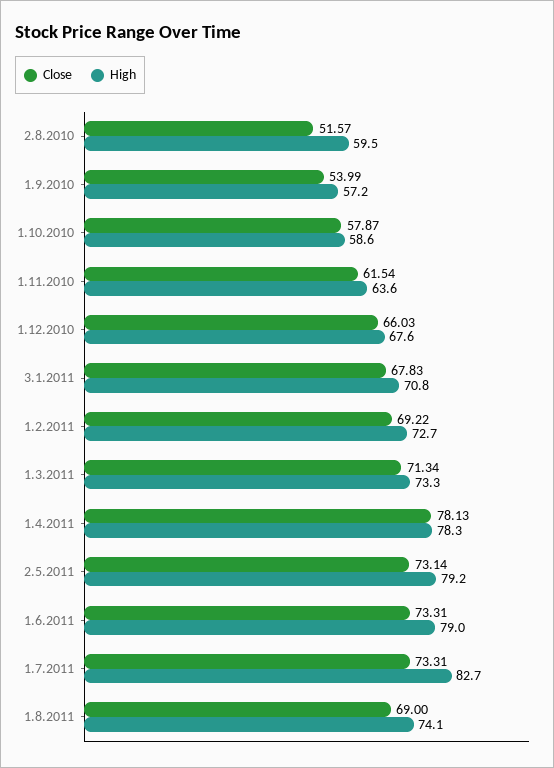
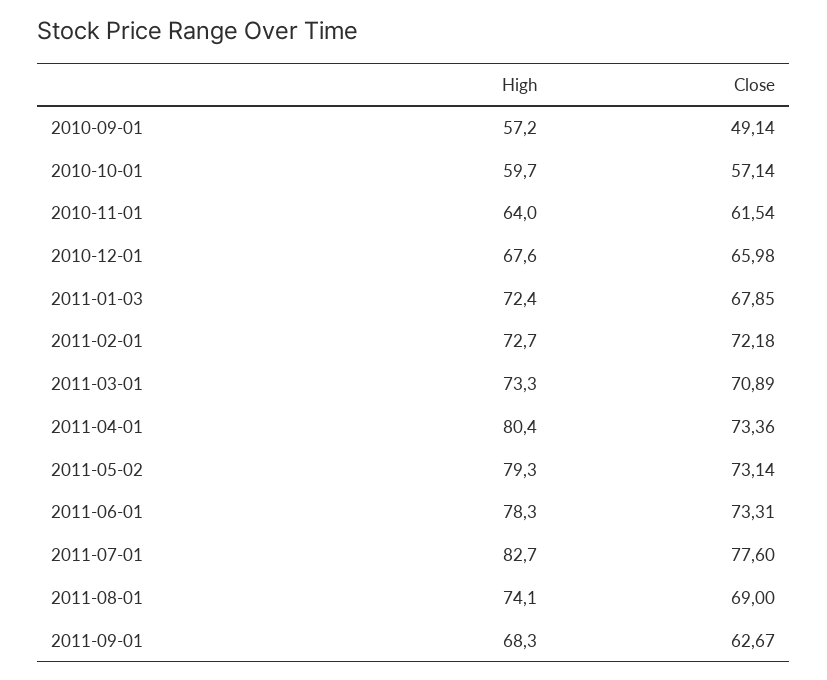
Close, 2.8.2010: 51.57 -> none
High, 2.8.2010: 59.5 -> none
Close, 1.9.2010: 53.99 -> 49.14
Close, 1.10.2010: 57.87 -> 57.14
High, 1.10.2010: 58.6 -> 59.7
High, 1.11.2010: 63.6 -> 64
Close, 1.12.2010: 66.03 -> 65.98
Close, 3.1.2011: 67.83 -> 67.85
High, 3.1.2011: 70.8 -> 72.4
Close, 1.2.2011: 69.22 -> 72.18
Close, 1.3.2011: 71.34 -> 70.89
Close, 1.4.2011: 78.13 -> 73.36
High, 1.4.2011: 78.3 -> 80.4
High, 2.5.2011: 79.2 -> 79.3
High, 1.6.2011: 79 -> 78.3
Close, 1.7.2011: 73.31 -> 77.6
High, 2011-09-01: none -> 68.3
Close, 2011-09-01: none -> 62.67

